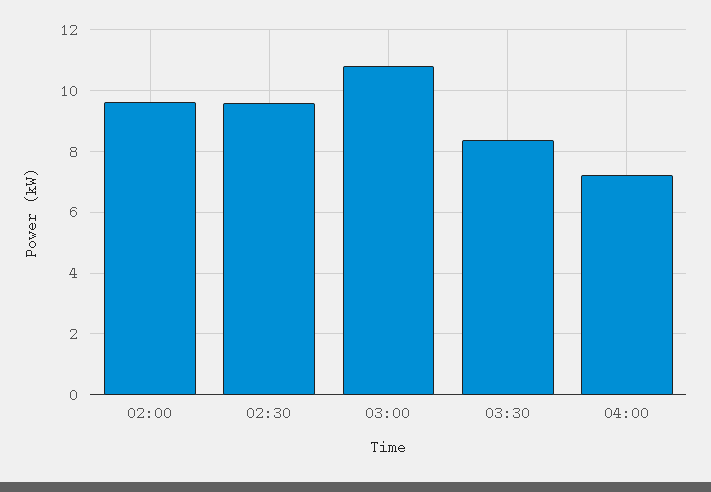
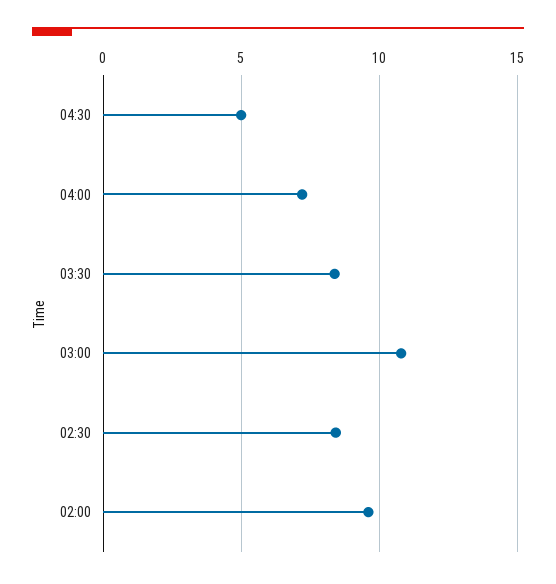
02:30: 9.6 -> 8.5
04:30: none -> 5

